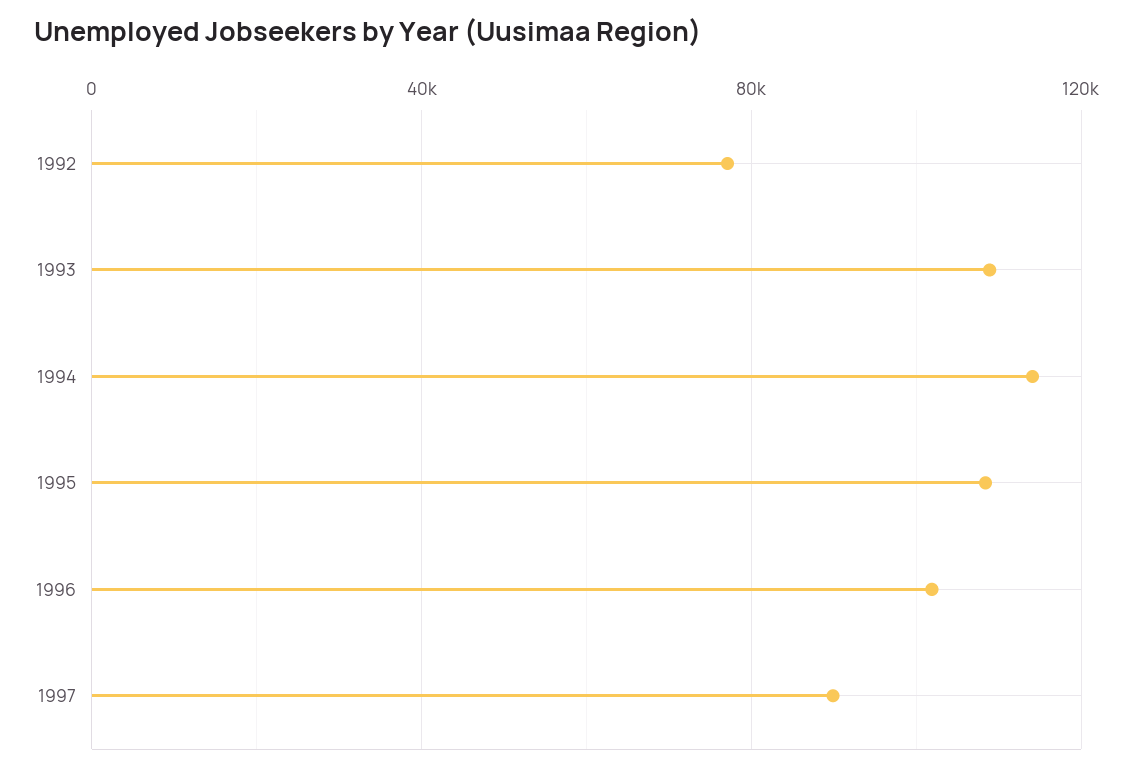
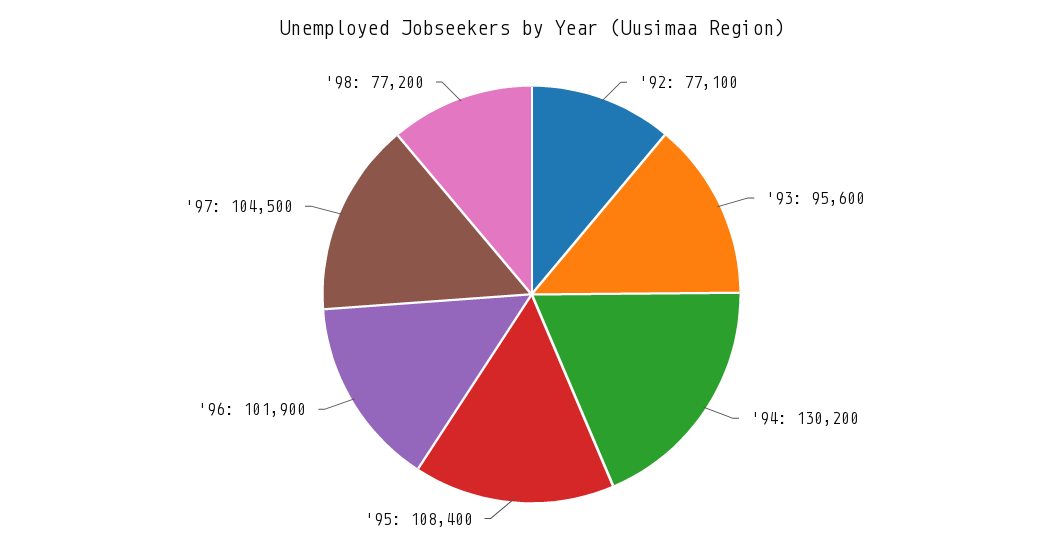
1993: 110000 -> 95600
1994: 115000 -> 130200
1997: 90000 -> 104500
'98: none -> 77200

